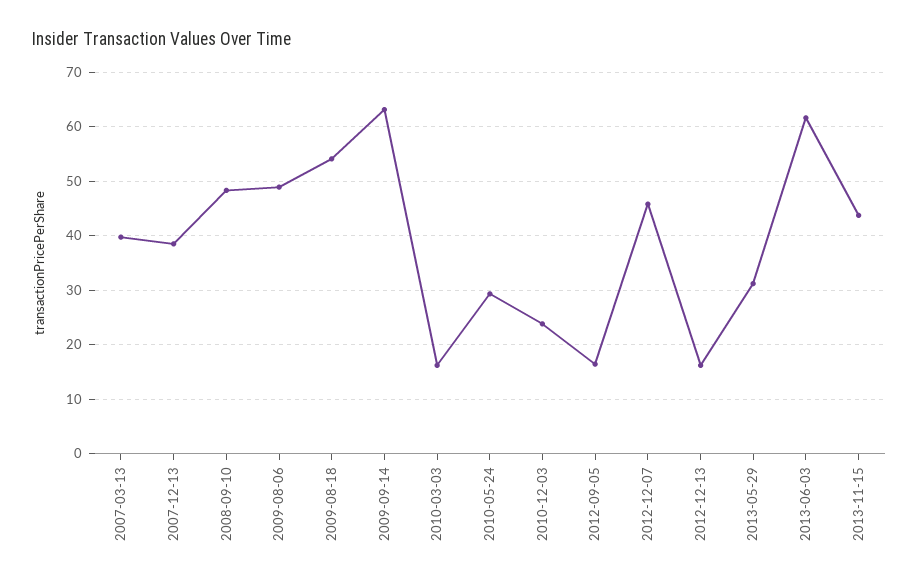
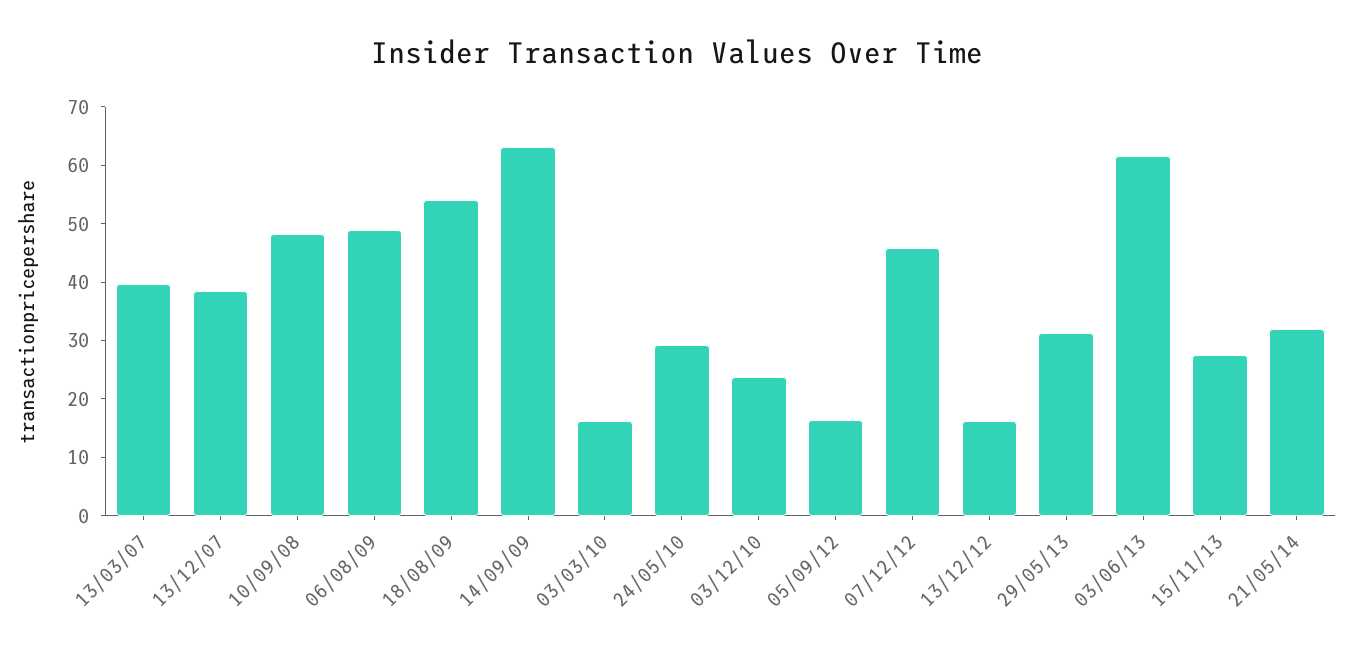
2013-11-15: 44 -> 28
21/05/14: none -> 32

